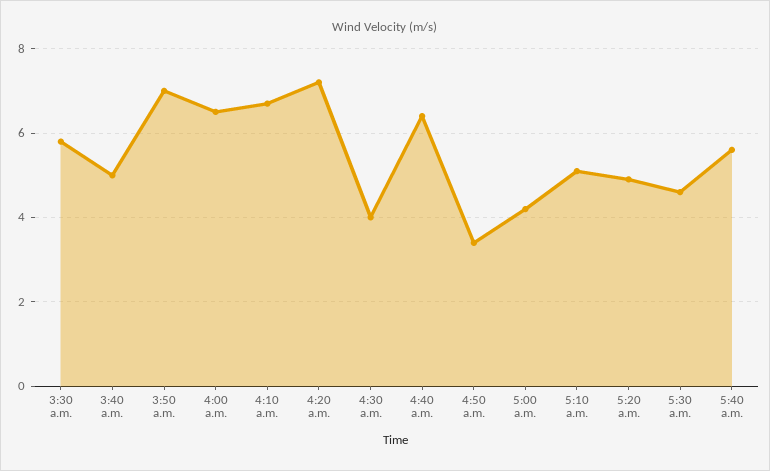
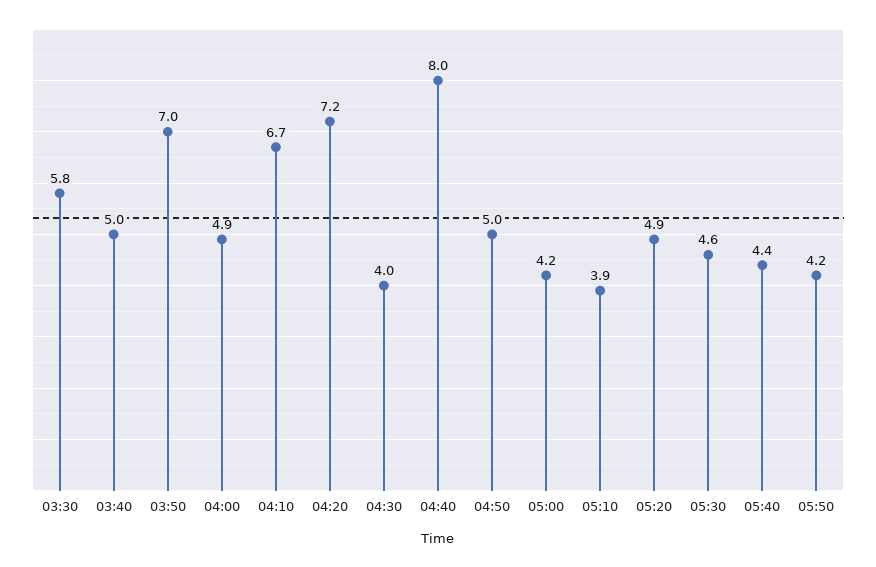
4:00 a.m.: 6.5 -> 4.9
4:40 a.m.: 6.5 -> 8
4:50 a.m.: 3.5 -> 5
5:10 a.m.: 5 -> 3.9
5:40 a.m.: 5.5 -> 4.4
05:50: none -> 4.2

